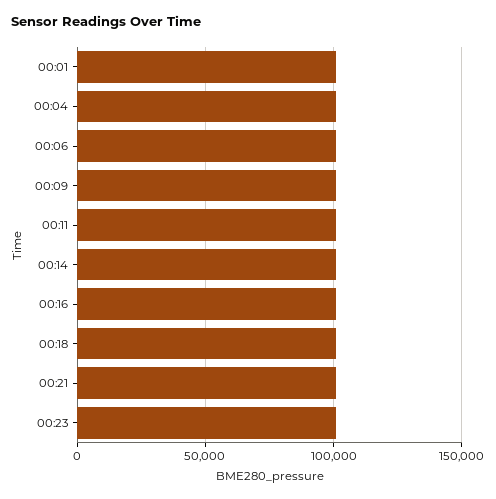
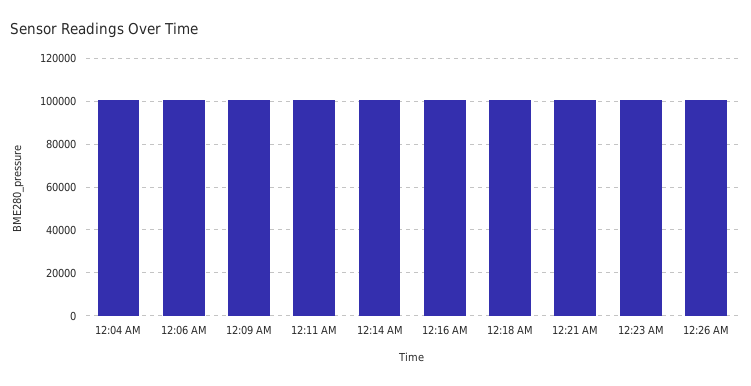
00:01: 100000 -> none
12:26 AM: none -> 100000

